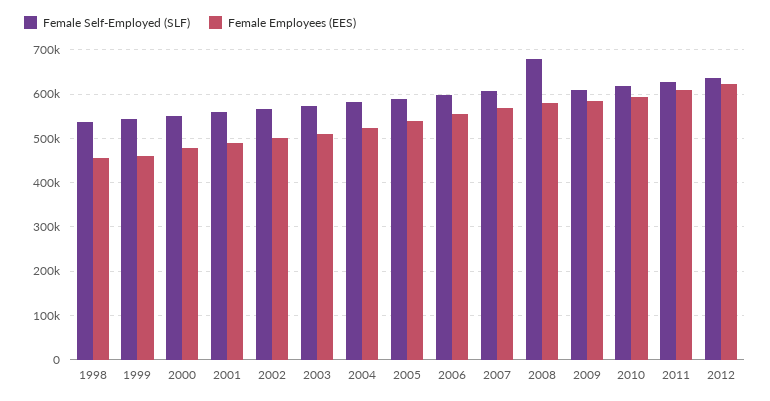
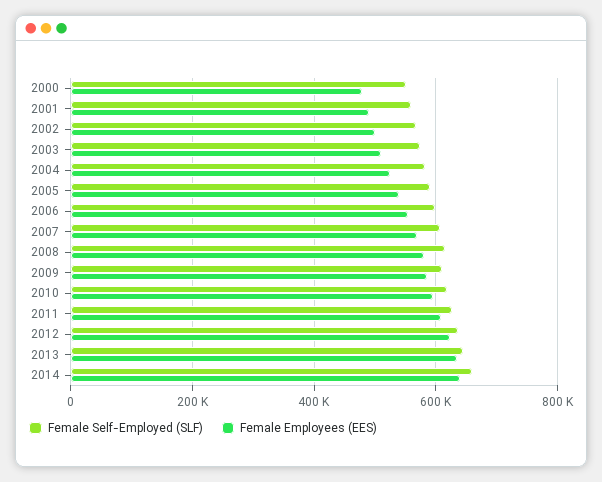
Female Self-Employed (SLF), 1998: 540000 -> none
Female Employees (EES), 1998: 460000 -> none
Female Self-Employed (SLF), 1999: 540000 -> none
Female Employees (EES), 1999: 460000 -> none
Female Self-Employed (SLF), 2008: 680000 -> 620000
Female Self-Employed (SLF), 2013: none -> 640000
Female Employees (EES), 2013: none -> 640000
Female Self-Employed (SLF), 2014: none -> 660000
Female Employees (EES), 2014: none -> 640000

